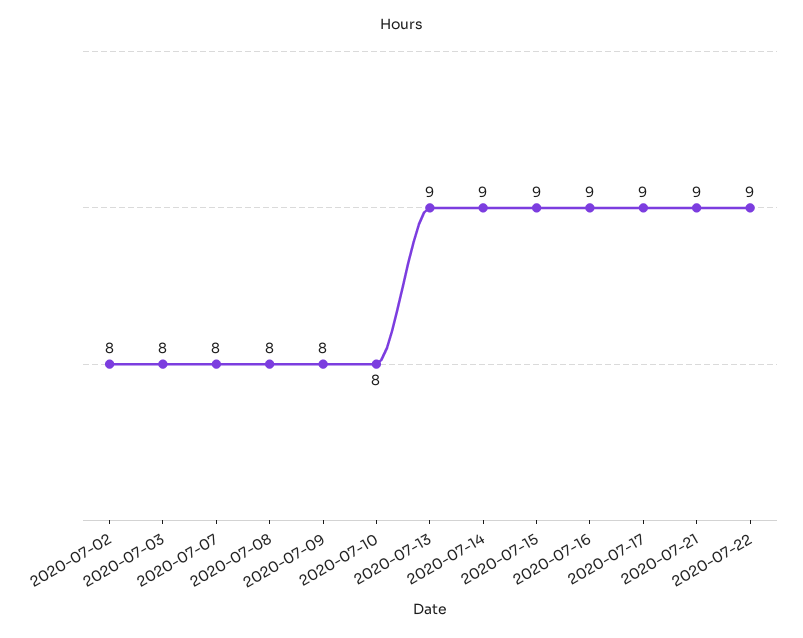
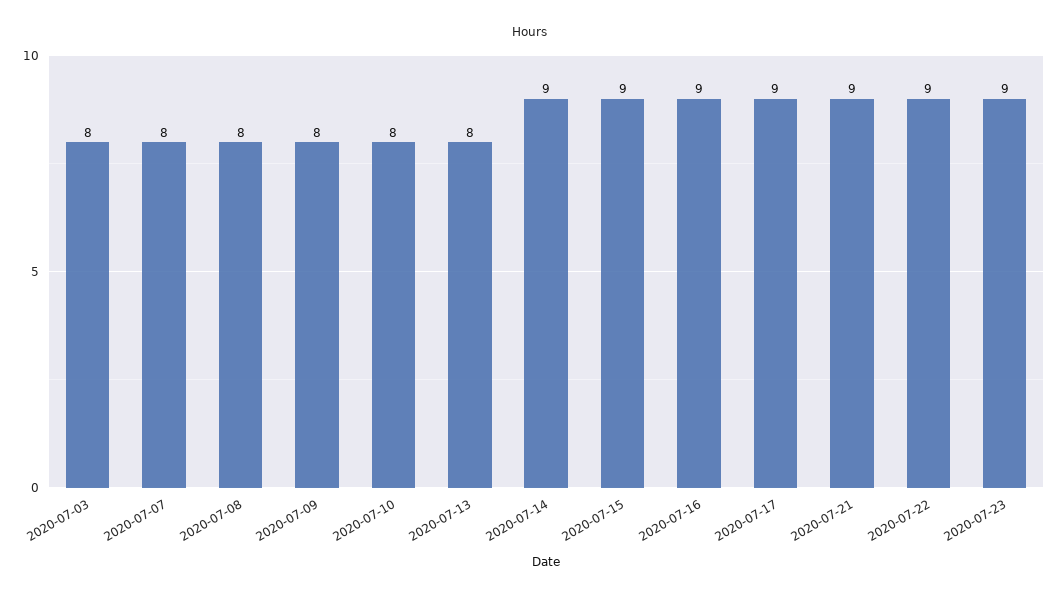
2020-07-02: 8 -> none
2020-07-13: 9 -> 8
2020-07-23: none -> 9

